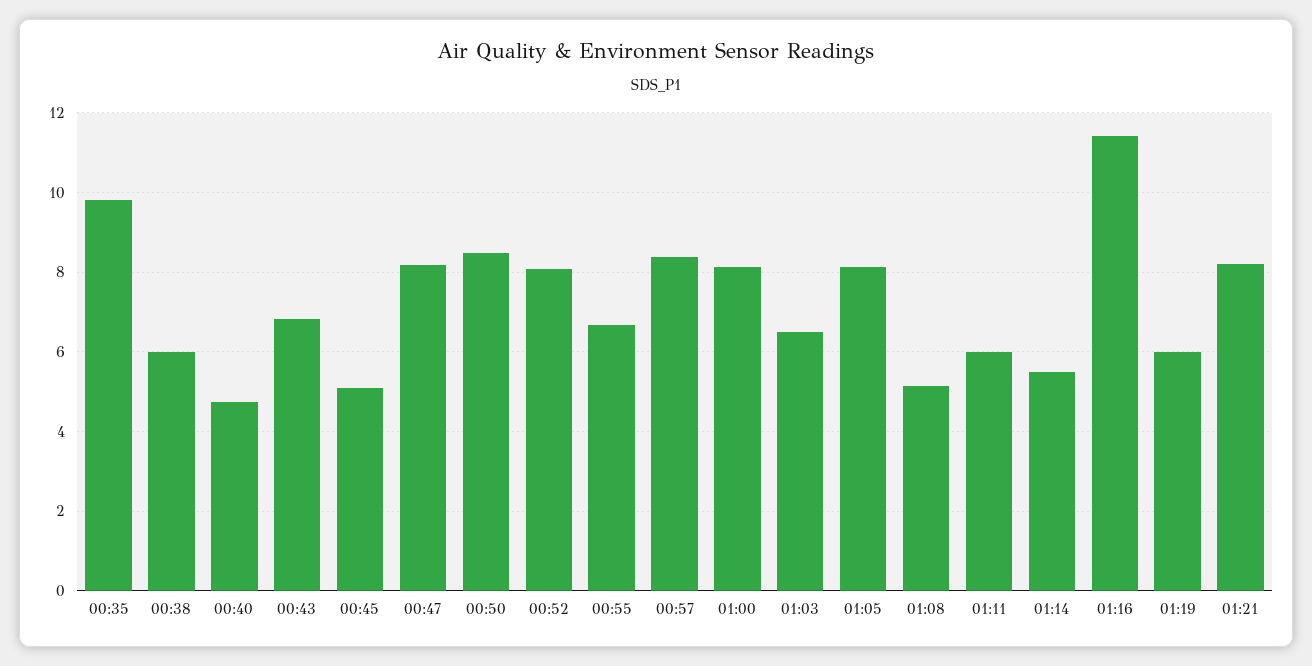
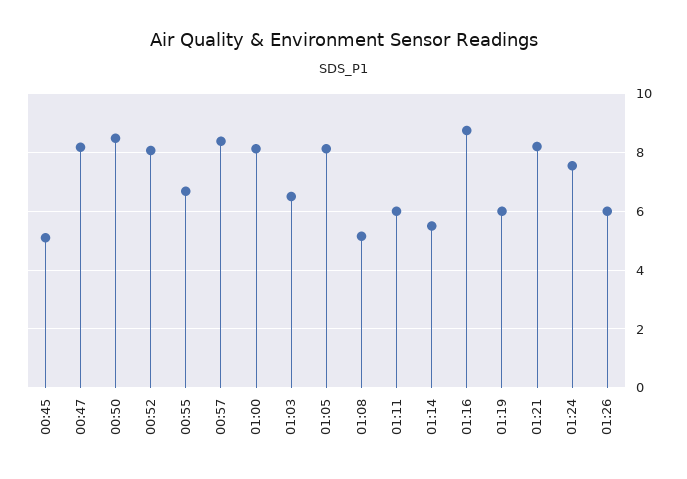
00:35: 9.8 -> none
00:38: 6 -> none
00:40: 4.8 -> none
00:43: 6.8 -> none
01:16: 11.4 -> 8.75
01:24: none -> 7.5
01:26: none -> 6

